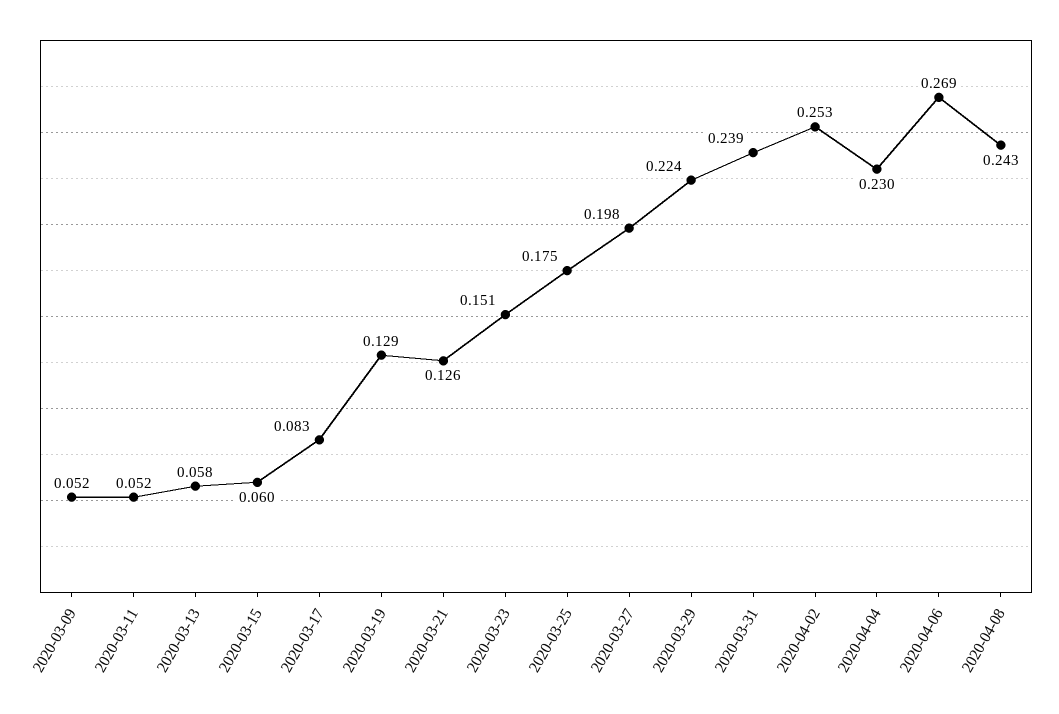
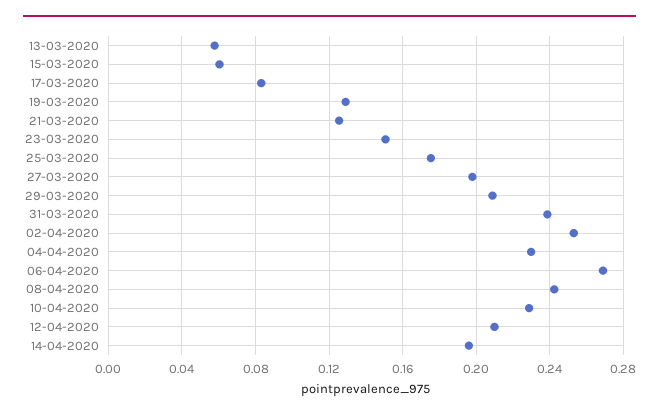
2020-03-09: 0.052 -> none
2020-03-11: 0.052 -> none
2020-03-29: 0.224 -> 0.21
10-04-2020: none -> 0.23
12-04-2020: none -> 0.21
14-04-2020: none -> 0.195

